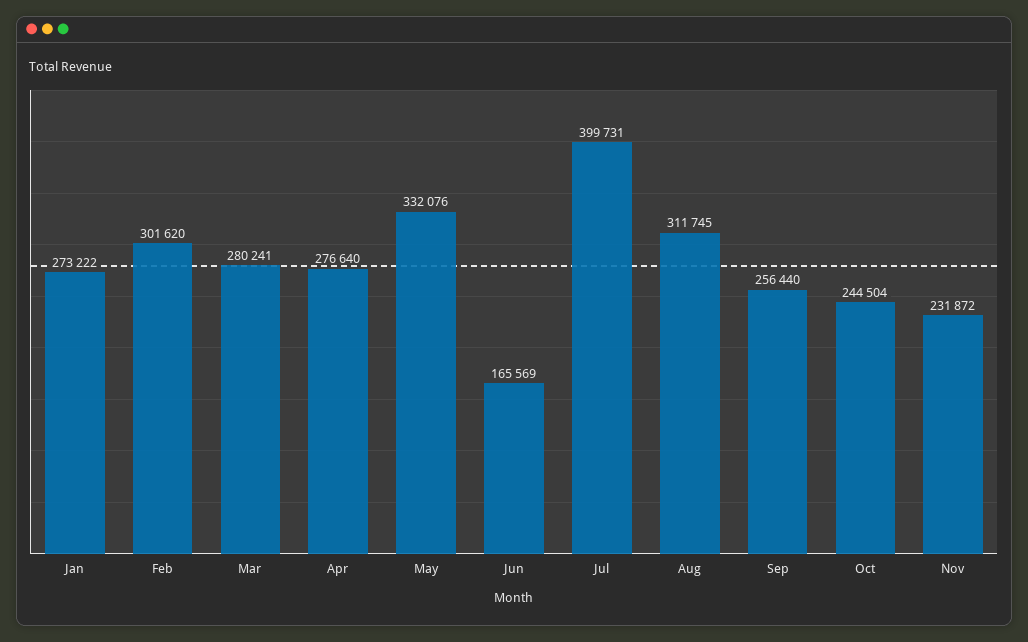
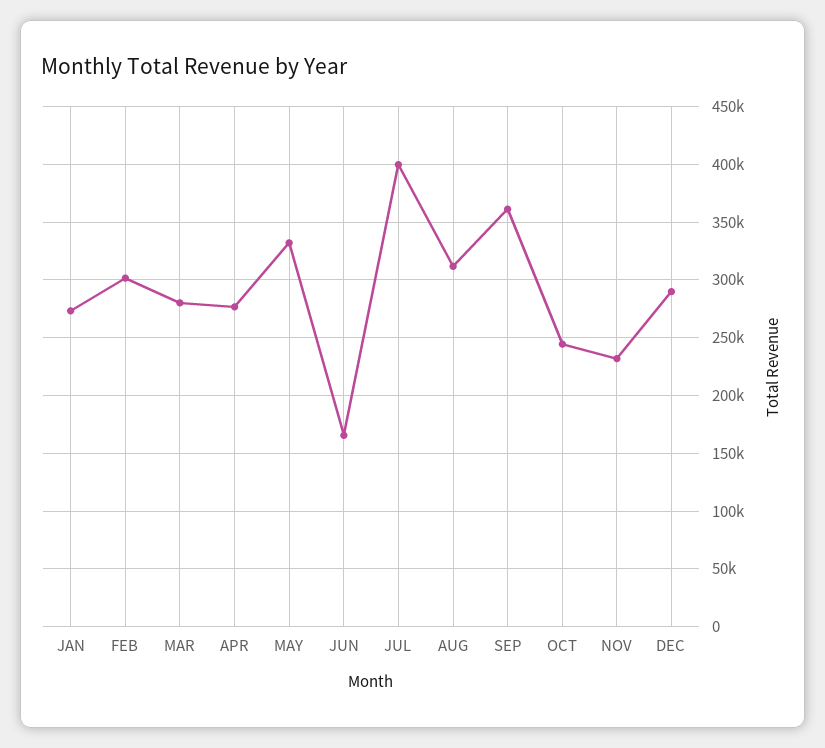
Sep: 256440 -> 360000
DEC: none -> 290000

